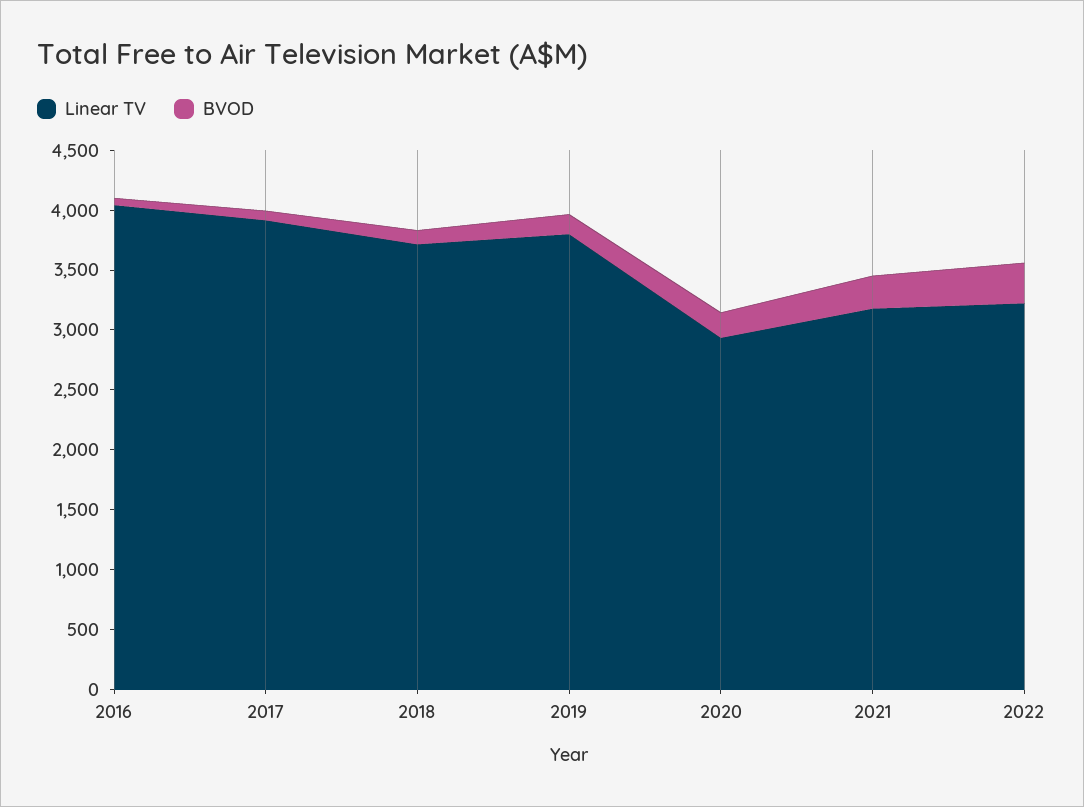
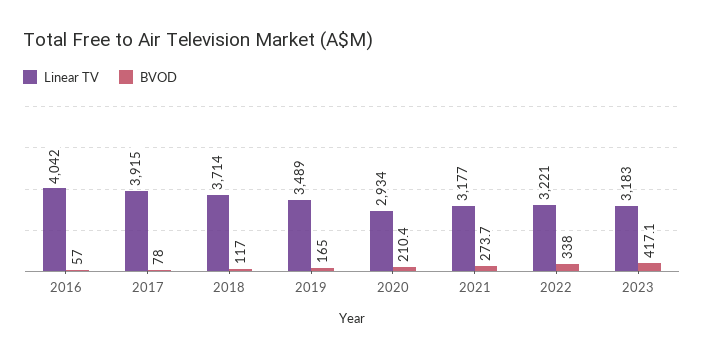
Linear TV, 2019: 3800 -> 3489
Linear TV, 2023: none -> 3183
BVOD, 2023: none -> 417.1

